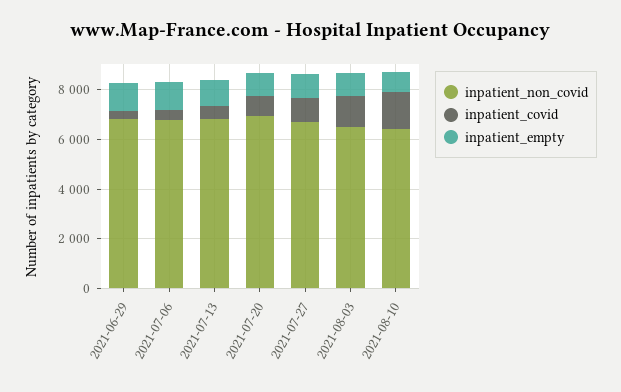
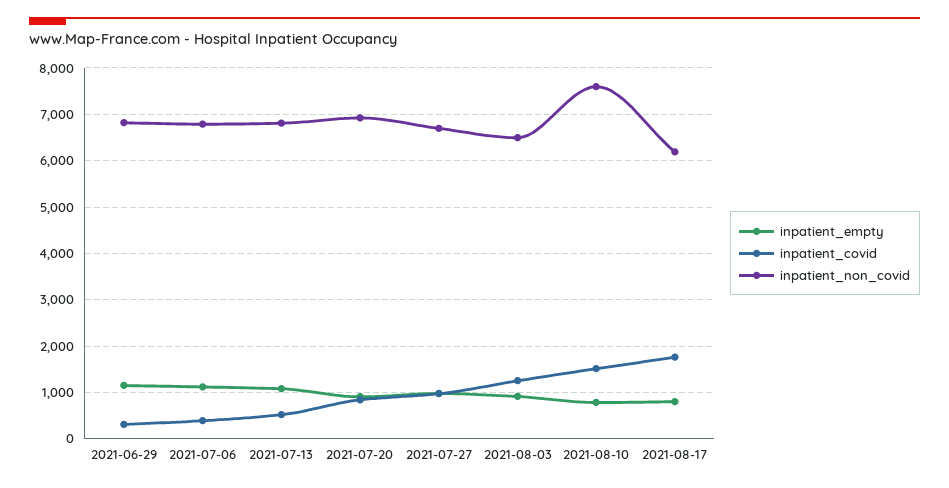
inpatient_non_covid, 2021-08-10: 6500 -> 7600
inpatient_empty, 2021-08-17: none -> 800
inpatient_covid, 2021-08-17: none -> 1800
inpatient_non_covid, 2021-08-17: none -> 6200

